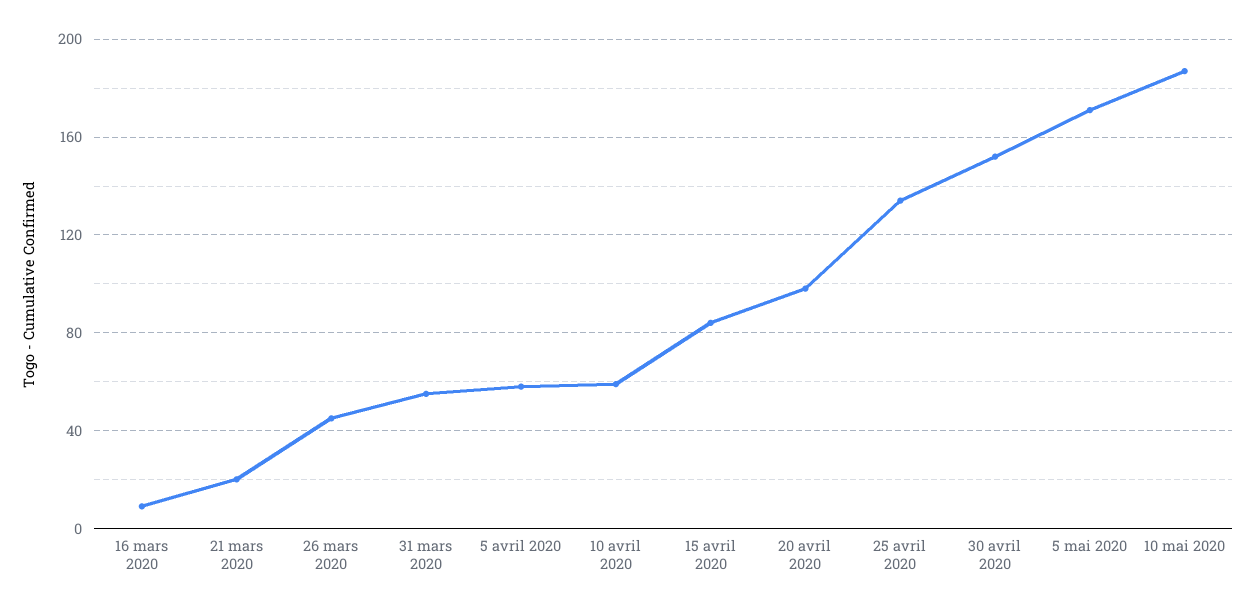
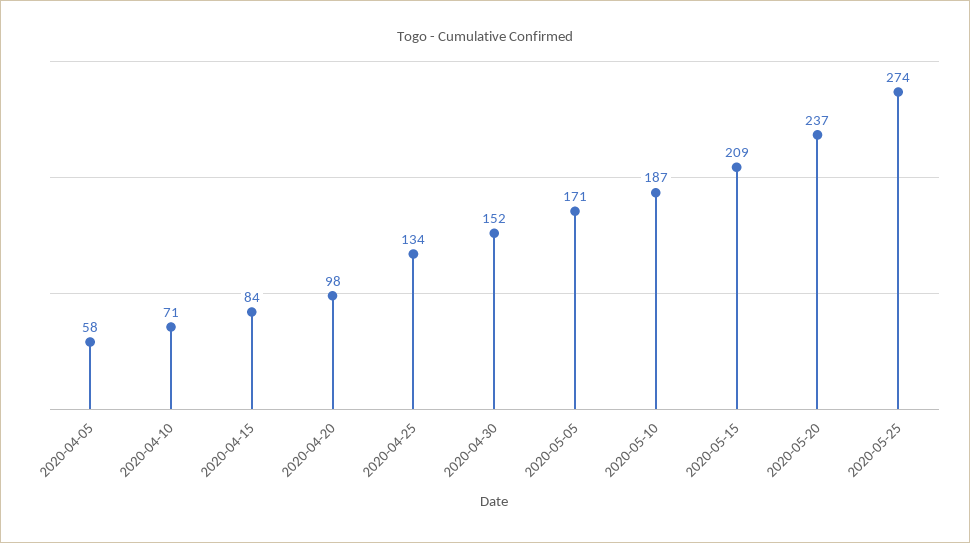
16 mars 2020: 10 -> none
21 mars 2020: 20 -> none
26 mars 2020: 45 -> none
31 mars 2020: 55 -> none
10 avril 2020: 60 -> 71
2020-05-15: none -> 209
2020-05-20: none -> 237
2020-05-25: none -> 274

